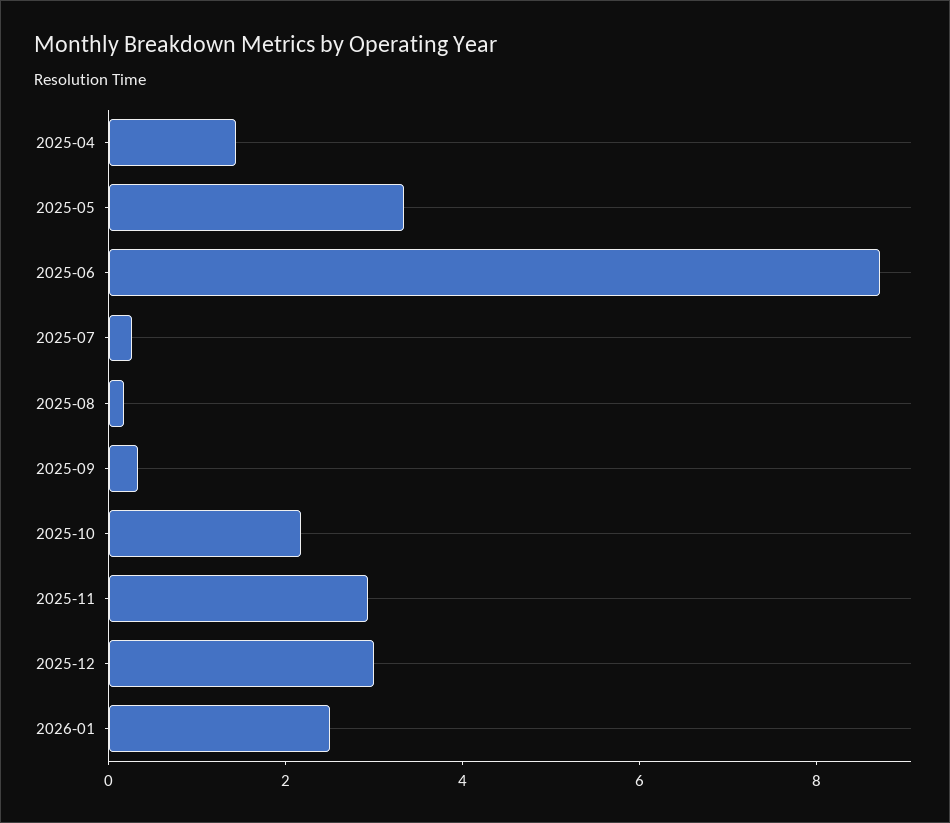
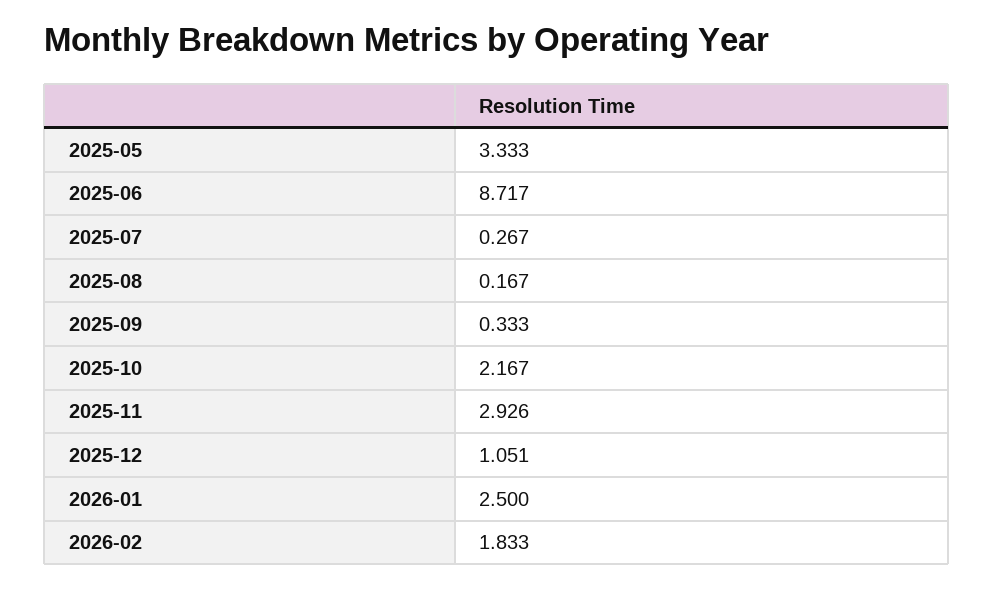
2025-04: 1.5 -> none
2025-12: 3 -> 1.051
2026-02: none -> 1.833

